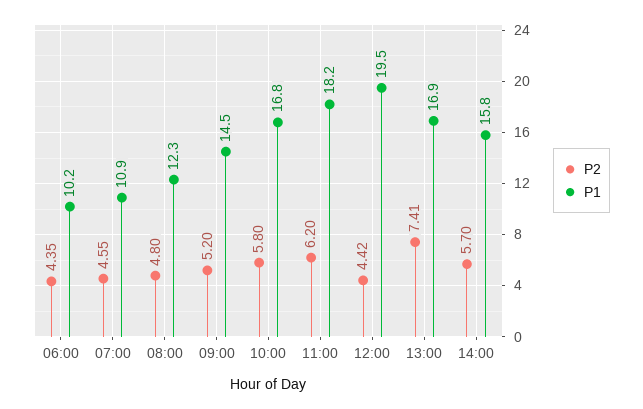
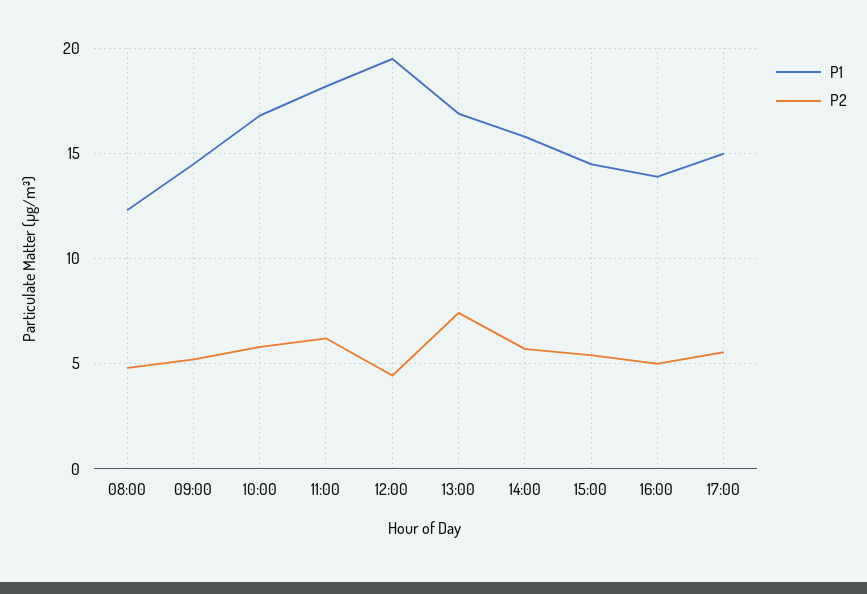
P2, 06:00: 4.35 -> none
P1, 06:00: 10.2 -> none
P2, 07:00: 4.55 -> none
P1, 07:00: 10.9 -> none
P1, 15:00: none -> 14.5
P2, 15:00: none -> 5.5
P1, 16:00: none -> 14
P2, 16:00: none -> 5
P1, 17:00: none -> 15
P2, 17:00: none -> 5.5

